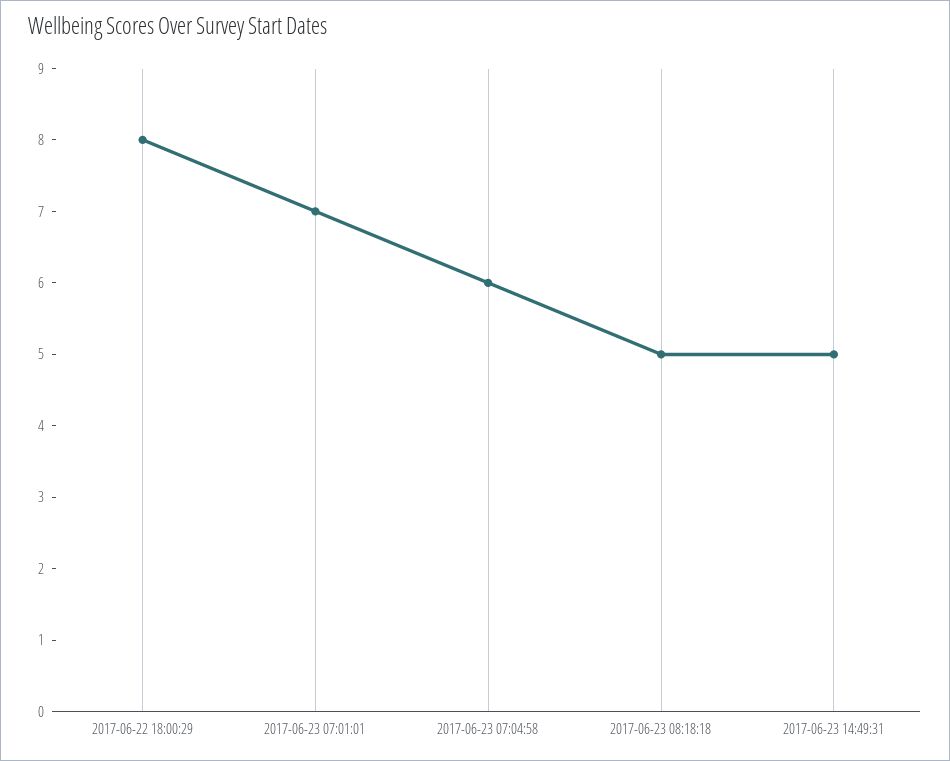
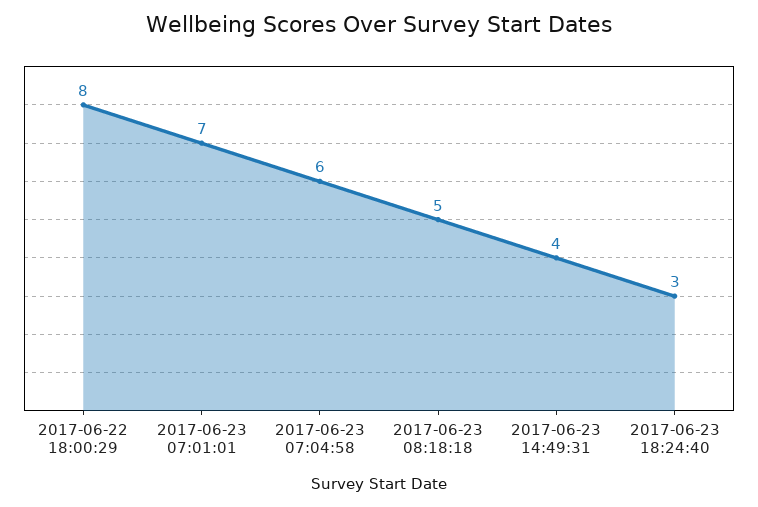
2017-06-23 14:49:31: 5 -> 4
2017-06-23 18:24:40: none -> 3

